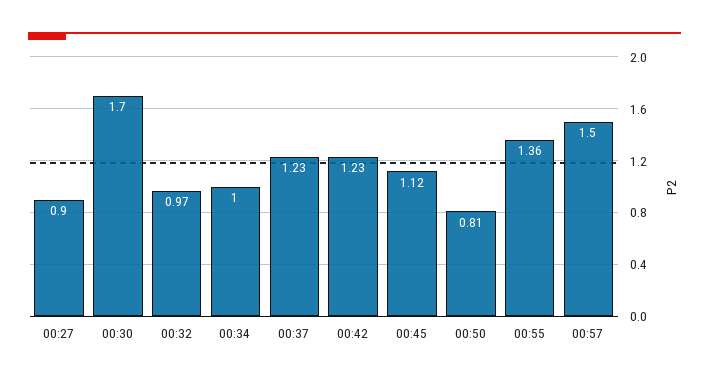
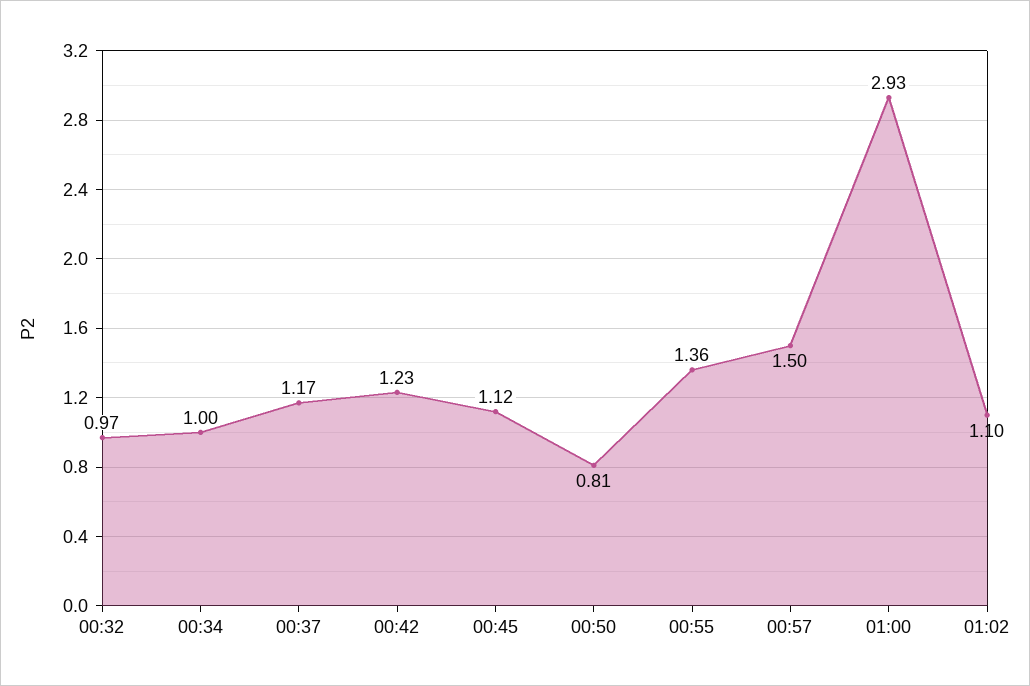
00:27: 0.9 -> none
00:30: 1.7 -> none
00:37: 1.23 -> 1.17
01:00: none -> 2.93
01:02: none -> 1.1

